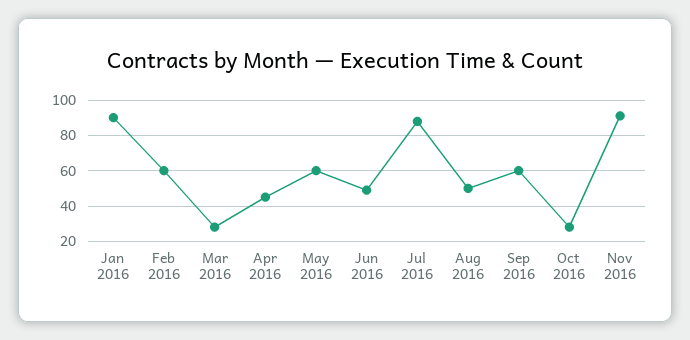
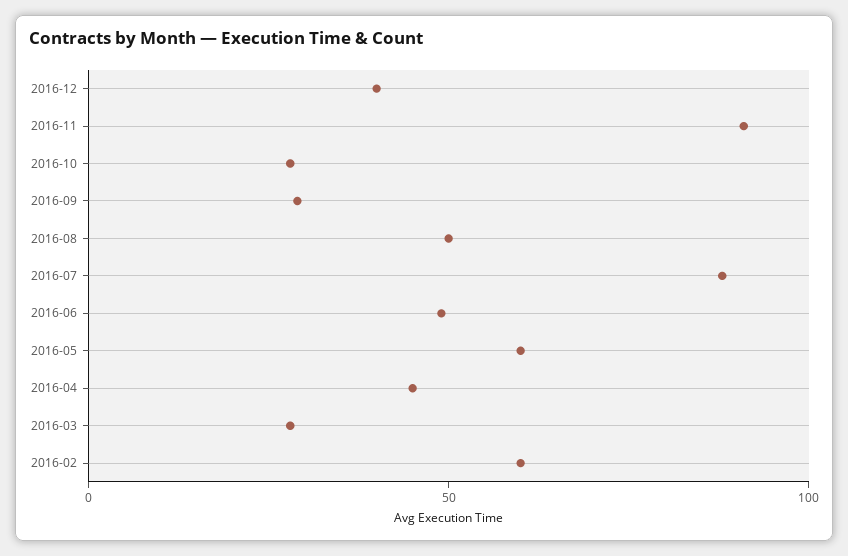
Jan 2016: 90 -> none
Sep 2016: 60 -> 30
2016-12: none -> 40

